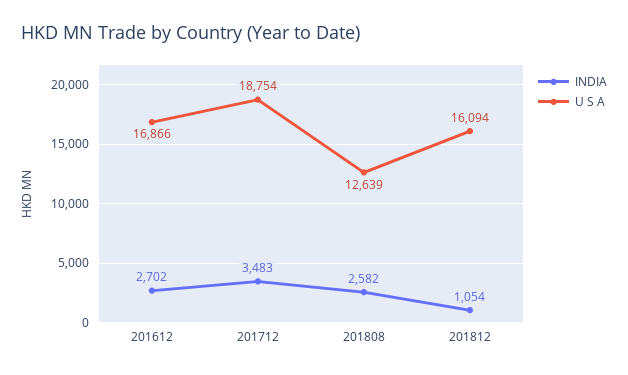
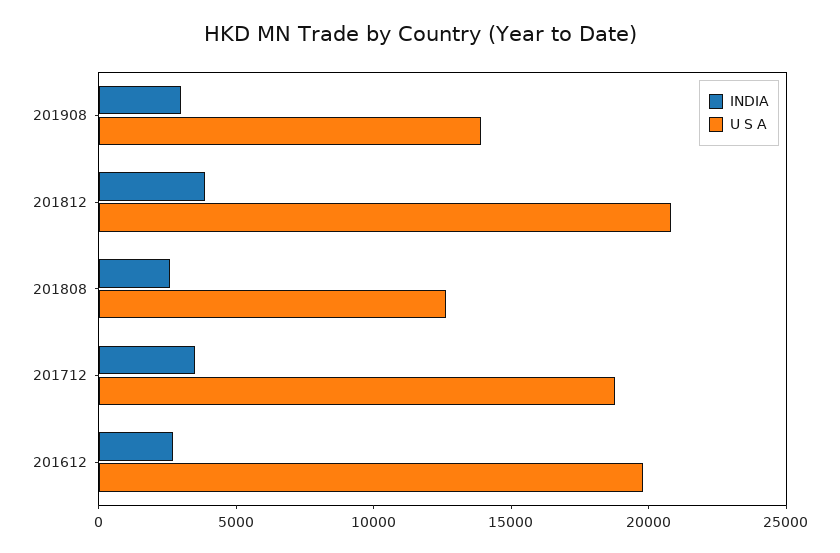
U S A, 201612: 16866 -> 20000
INDIA, 201812: 1054 -> 4000
U S A, 201812: 16094 -> 21000
INDIA, 201908: none -> 3000
U S A, 201908: none -> 14000

